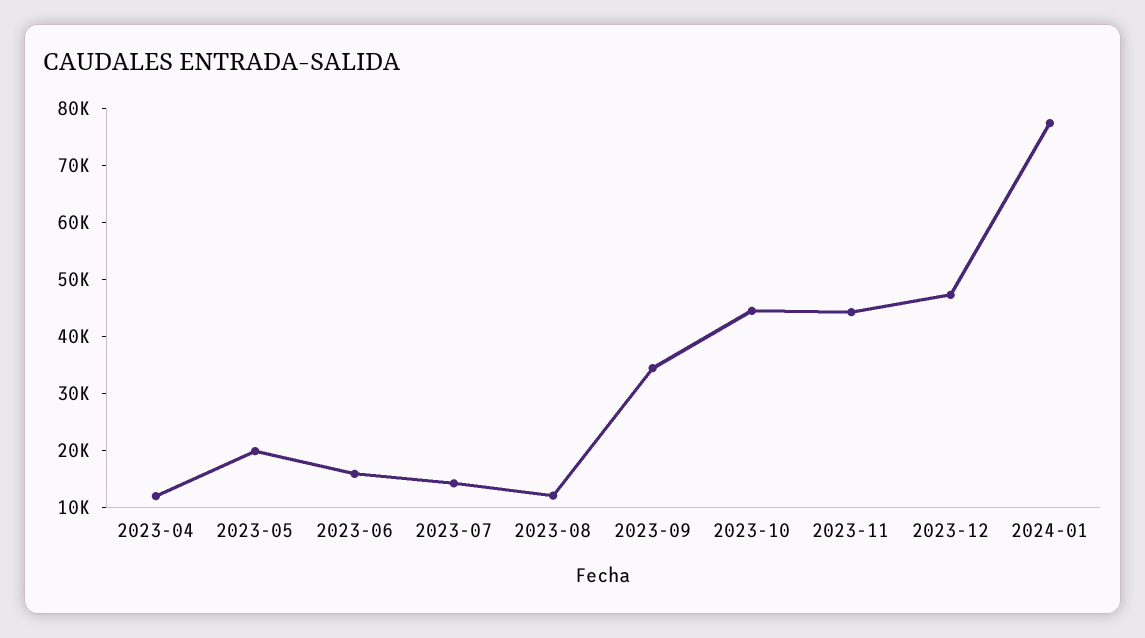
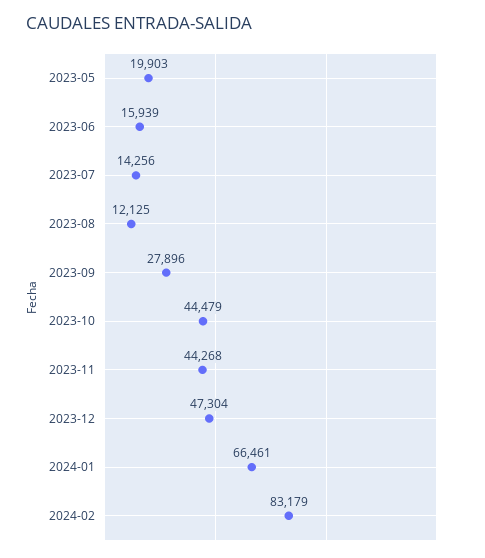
2023-04: 12000 -> none
2023-09: 34000 -> 27896
2024-01: 78000 -> 66461
2024-02: none -> 83179

